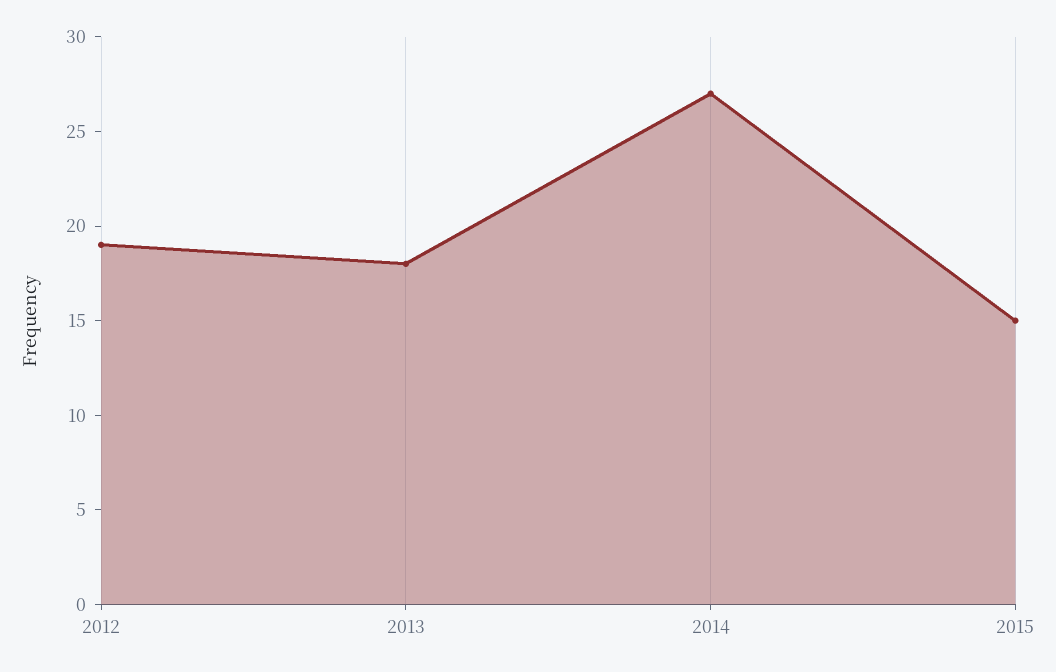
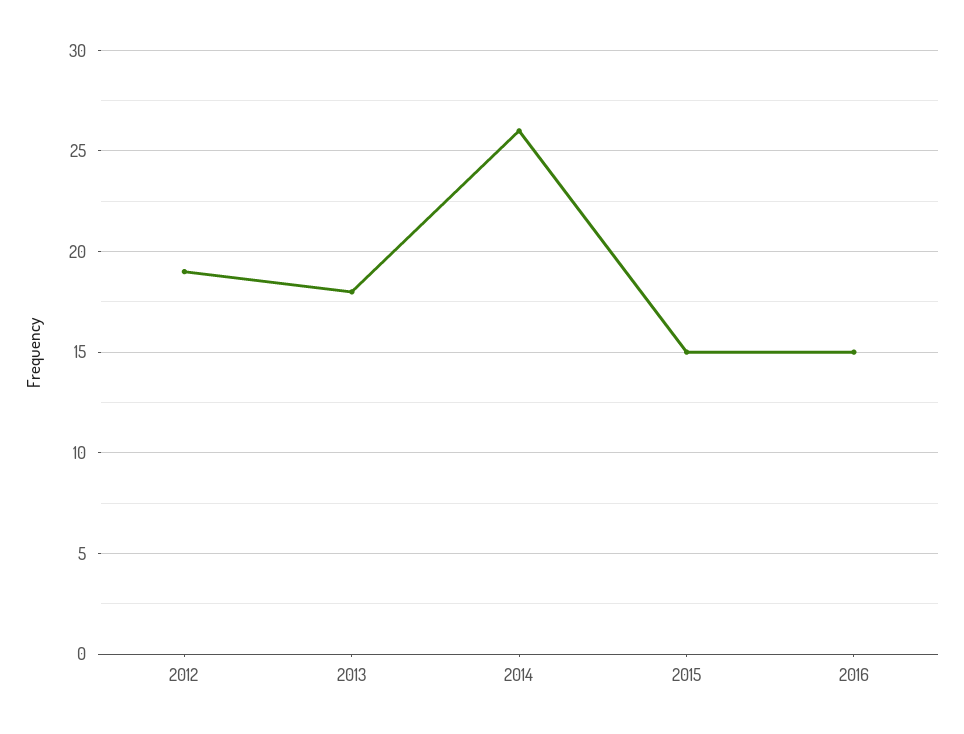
2014: 27 -> 26
2016: none -> 15

